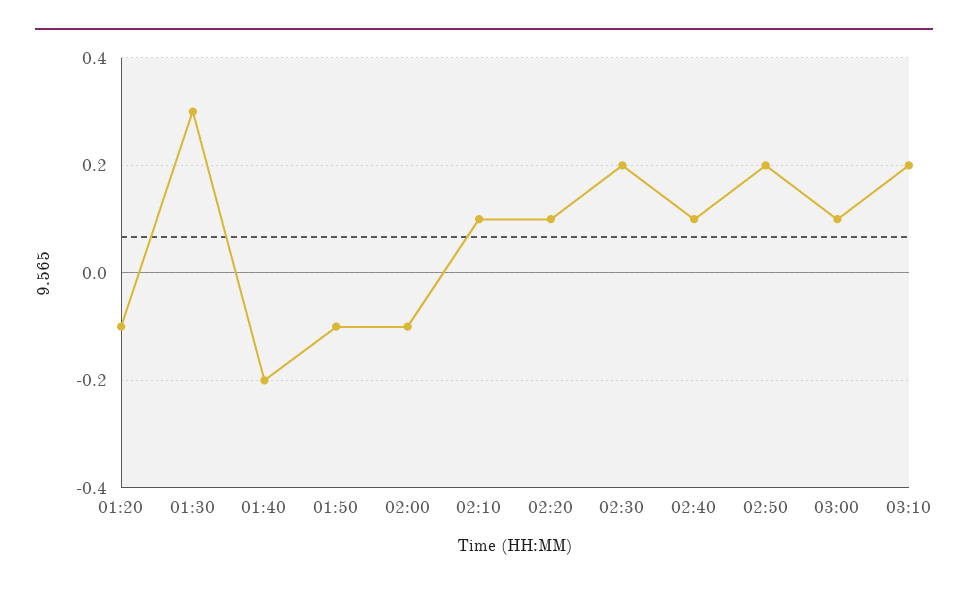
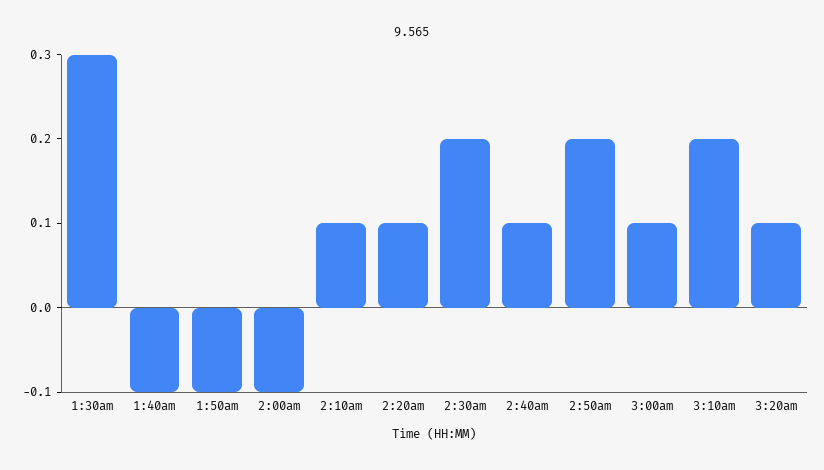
01:20: -0.1 -> none
01:40: -0.2 -> -0.1
3:20am: none -> 0.1

